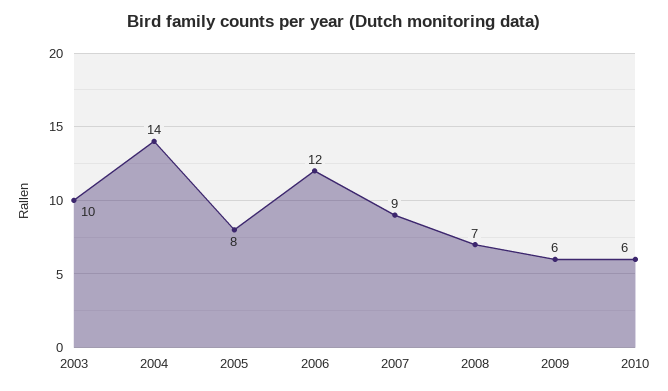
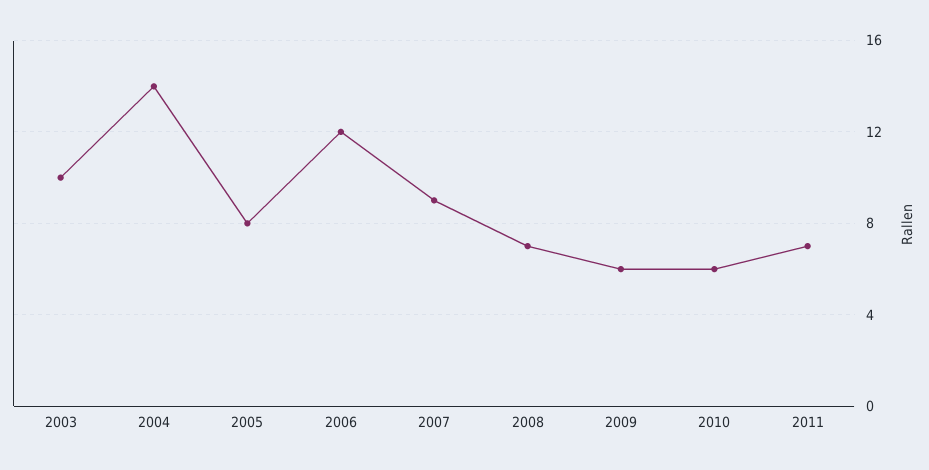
2011: none -> 7

